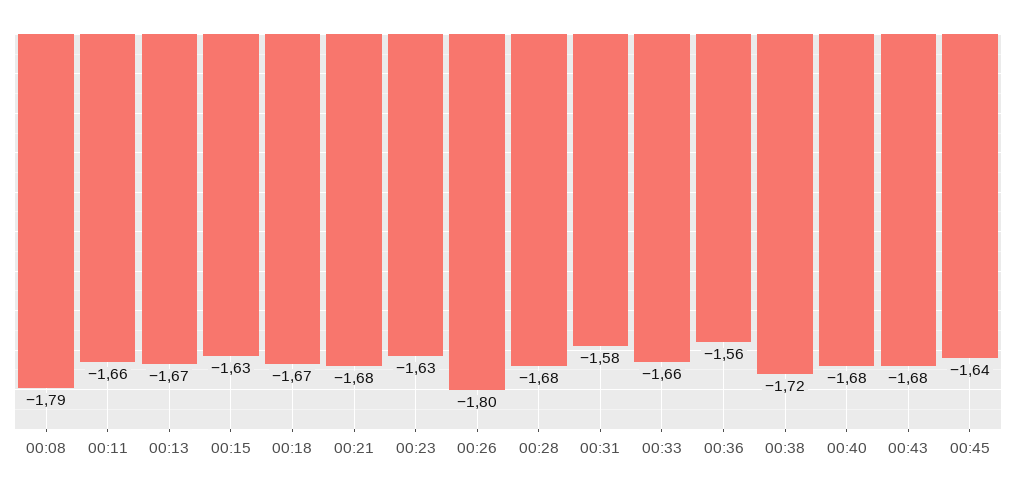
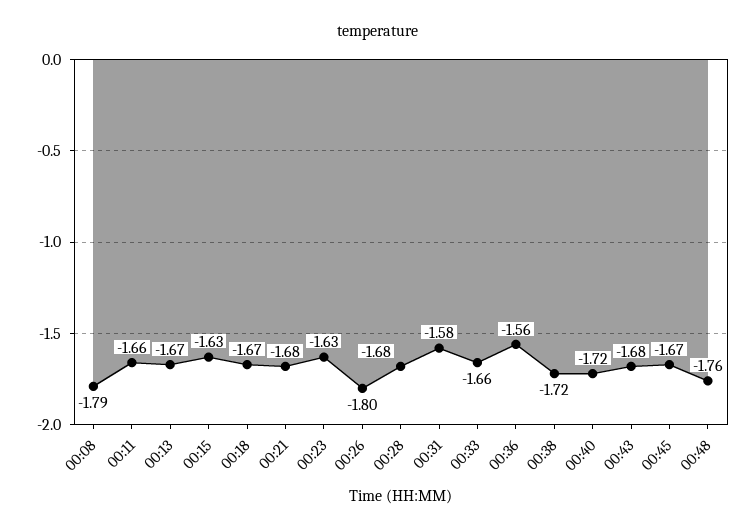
00:40: -1.68 -> -1.72
00:45: -1.64 -> -1.67
00:48: none -> -1.76

